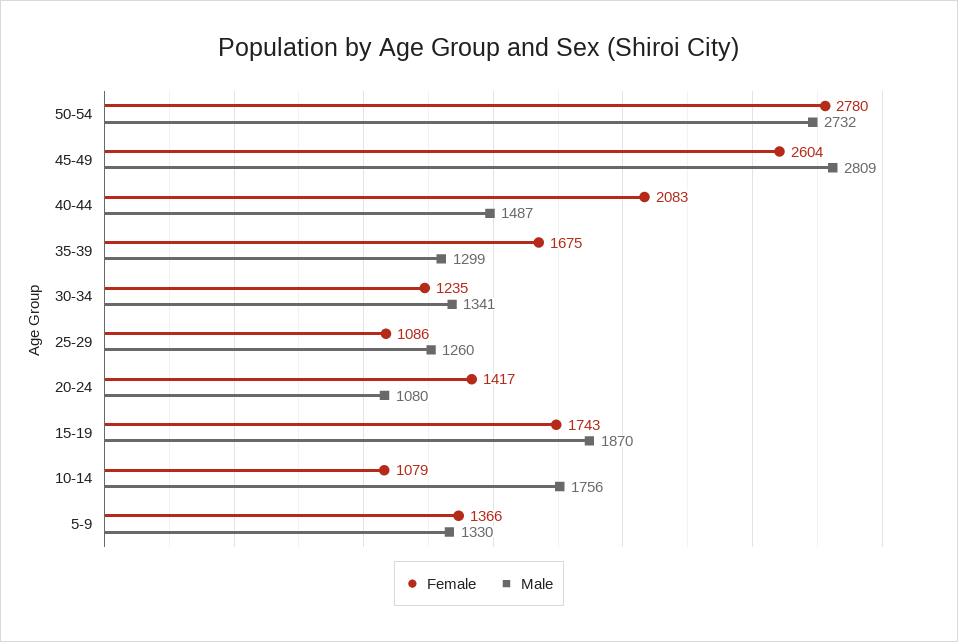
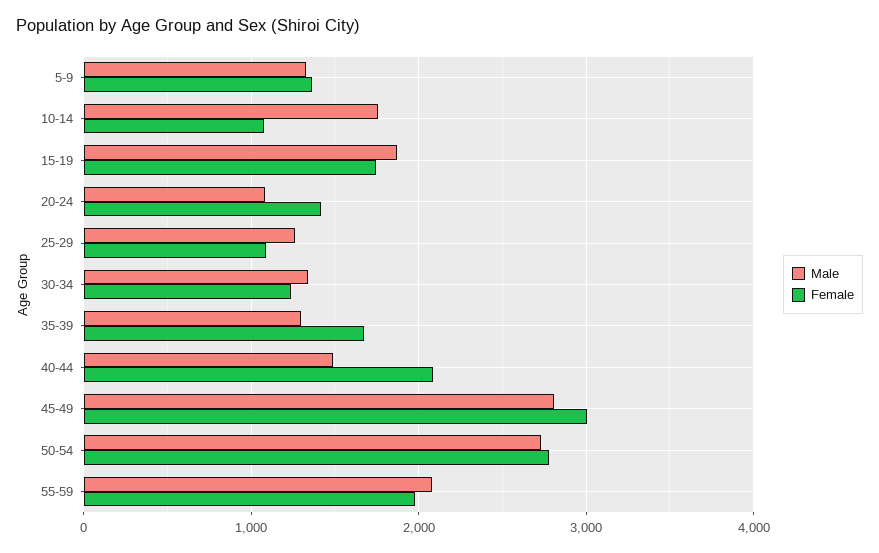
Female, 45-49: 2604 -> 3000
Male, 55-59: none -> 2100
Female, 55-59: none -> 2000

